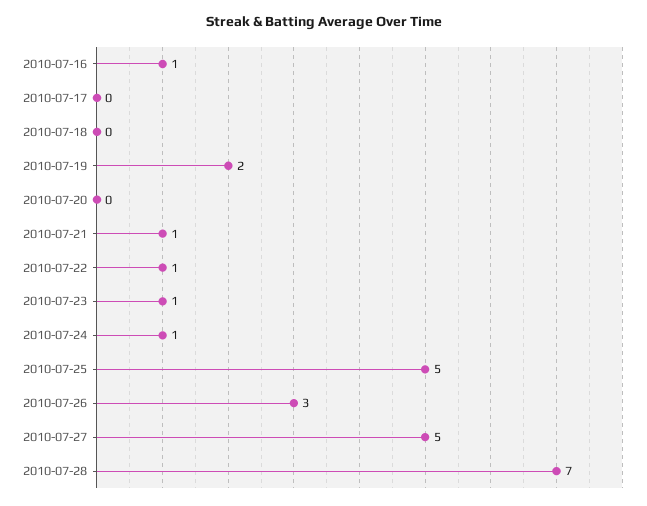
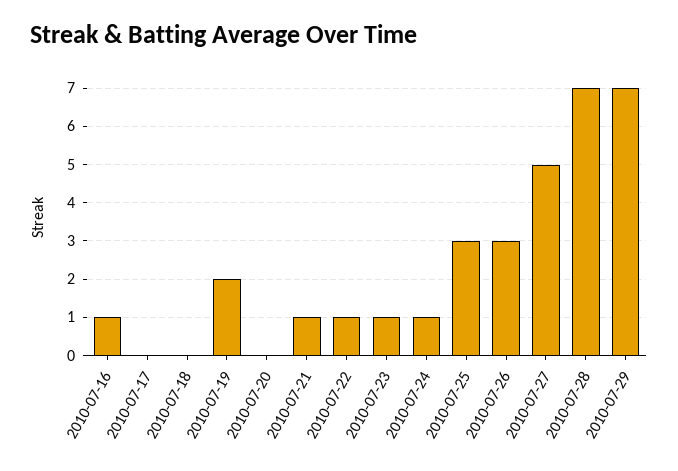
2010-07-25: 5 -> 3
2010-07-29: none -> 7

